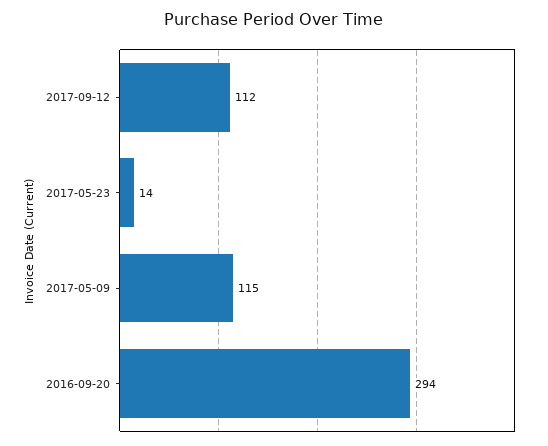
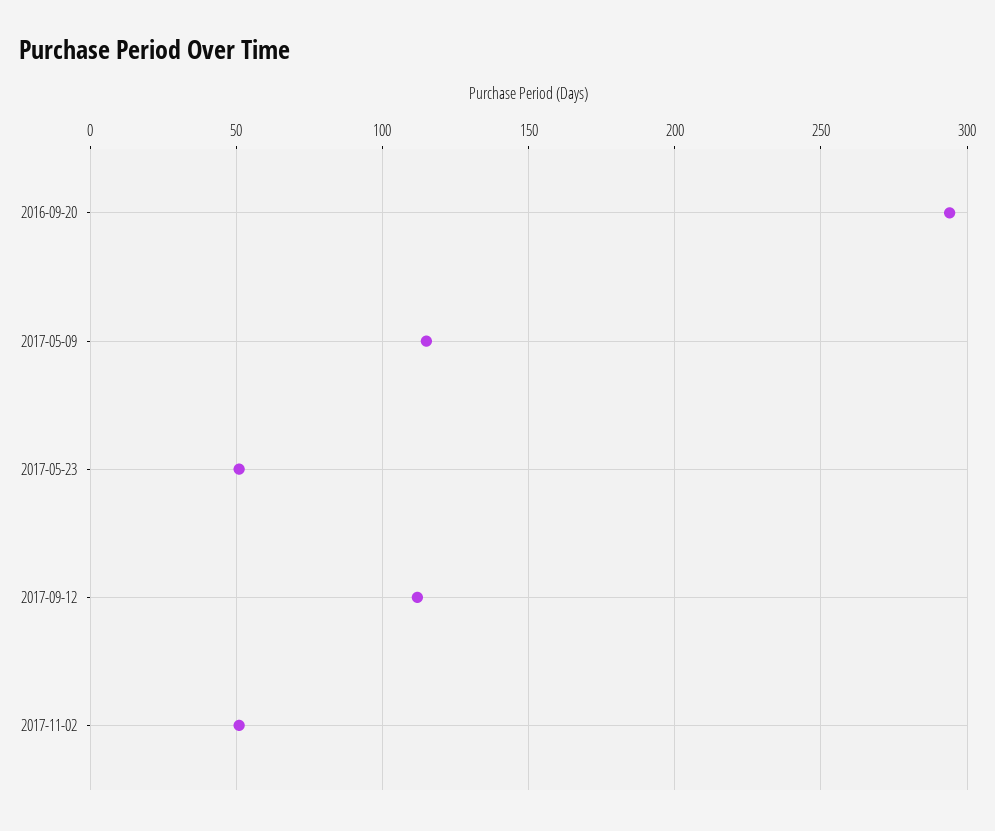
2017-05-23: 14 -> 50
2017-11-02: none -> 50

